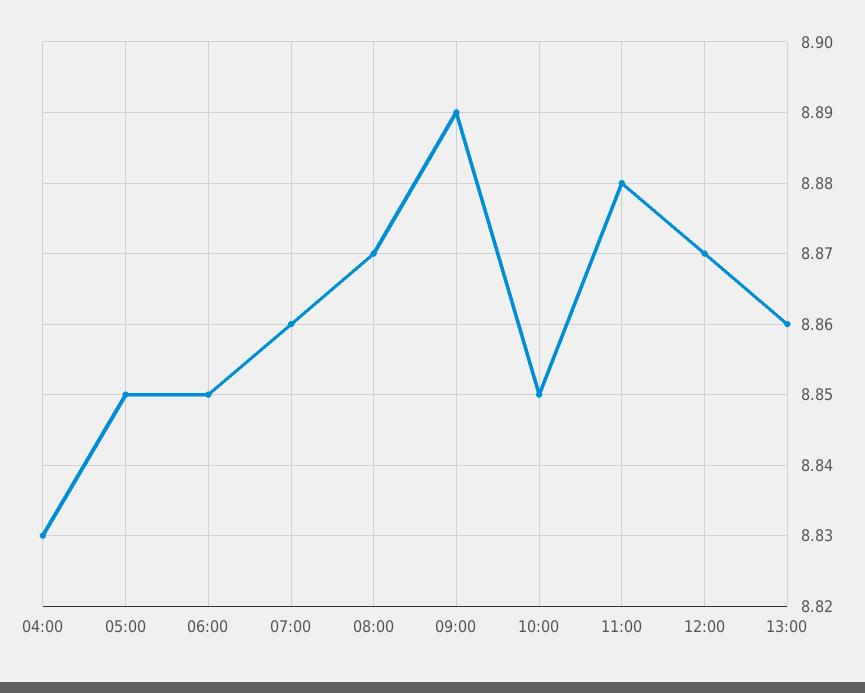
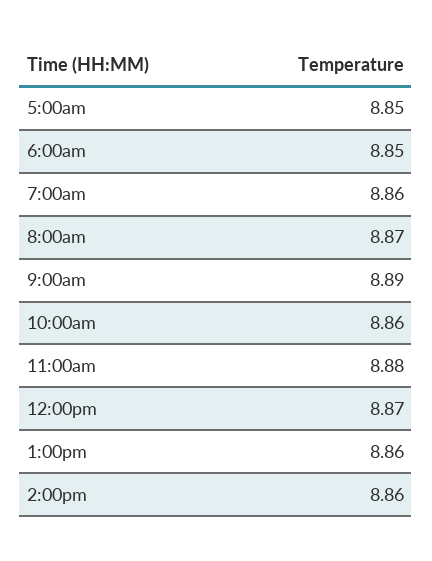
04:00: 8.83 -> none
10:00: 8.85 -> 8.86
2:00pm: none -> 8.86

